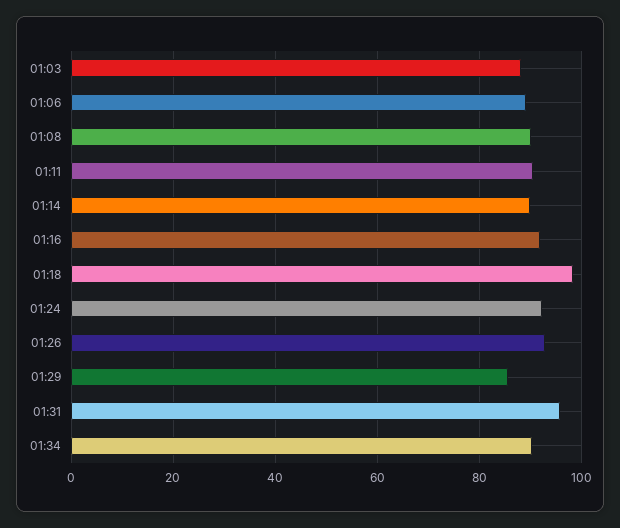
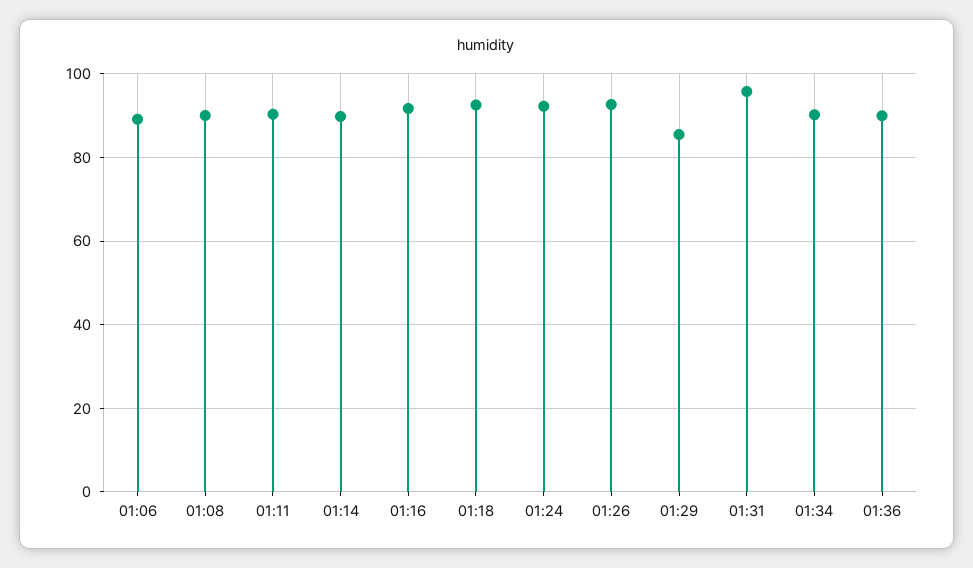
01:03: 88 -> none
01:18: 98 -> 92
01:36: none -> 90

